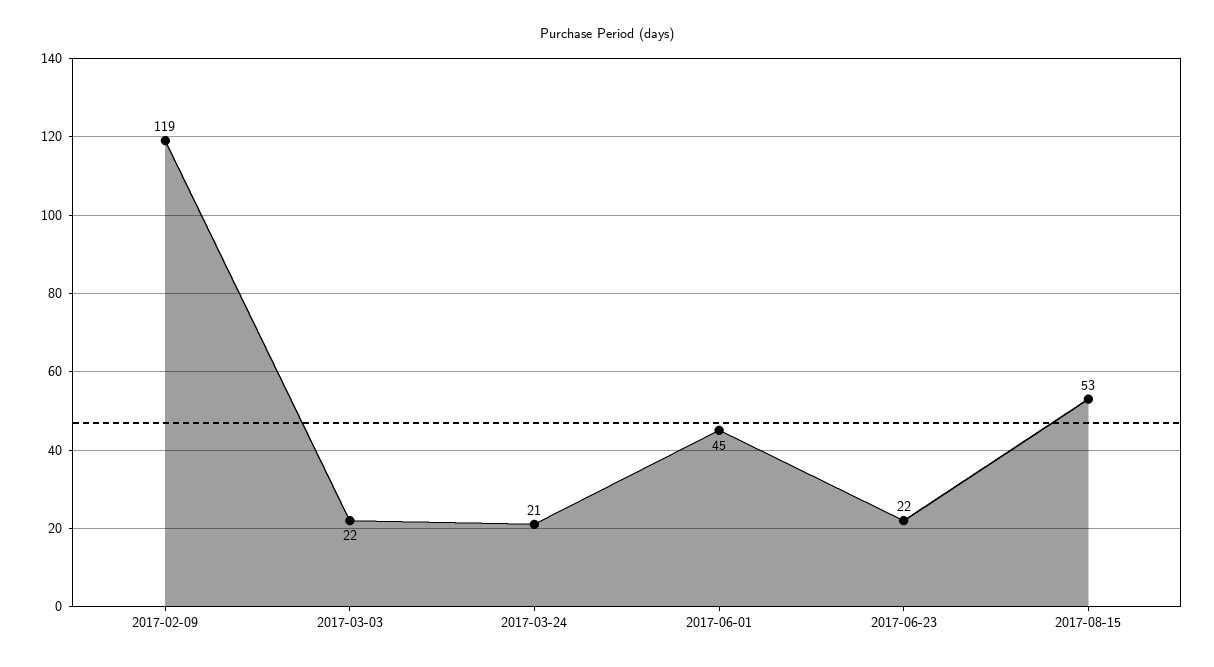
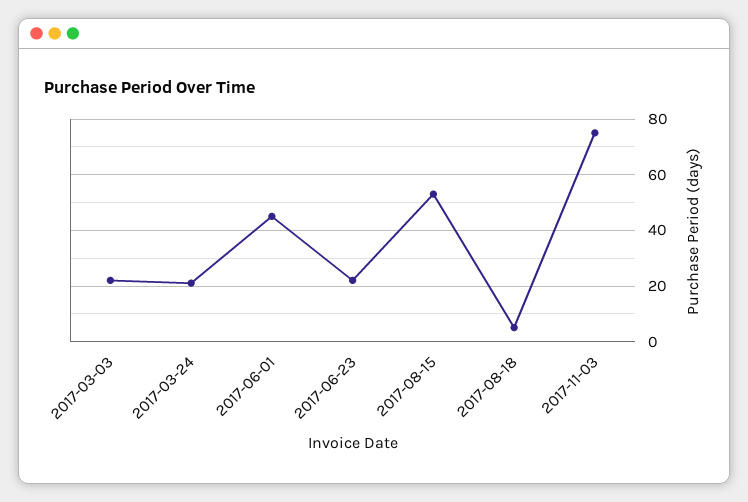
2017-02-09: 119 -> none
2017-08-18: none -> 5
2017-11-03: none -> 75

